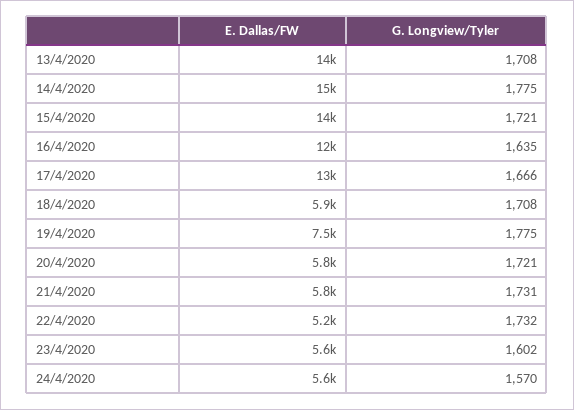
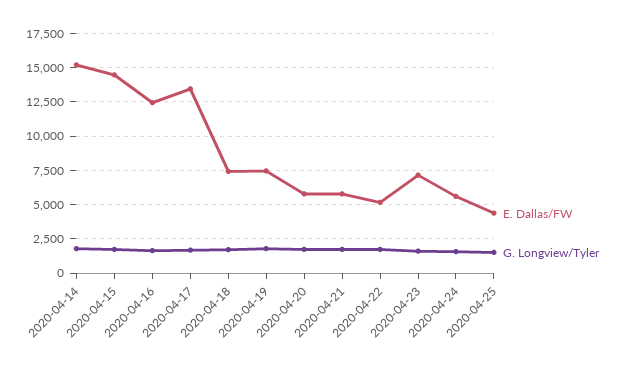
E. Dallas/FW, 13/4/2020: 14000 -> none
G. Longview/Tyler, 13/4/2020: 1708 -> none
E. Dallas/FW, 18/4/2020: 5900 -> 7500
E. Dallas/FW, 23/4/2020: 5600 -> 7000
E. Dallas/FW, 2020-04-25: none -> 4500
G. Longview/Tyler, 2020-04-25: none -> 1500

